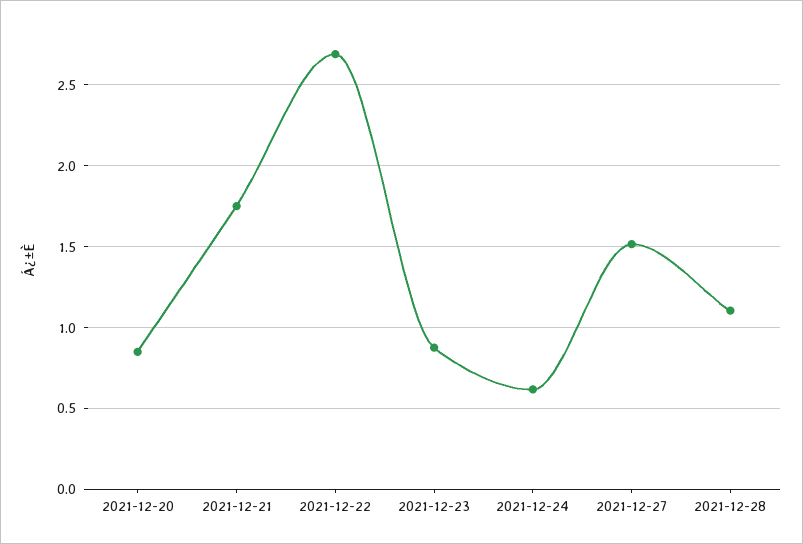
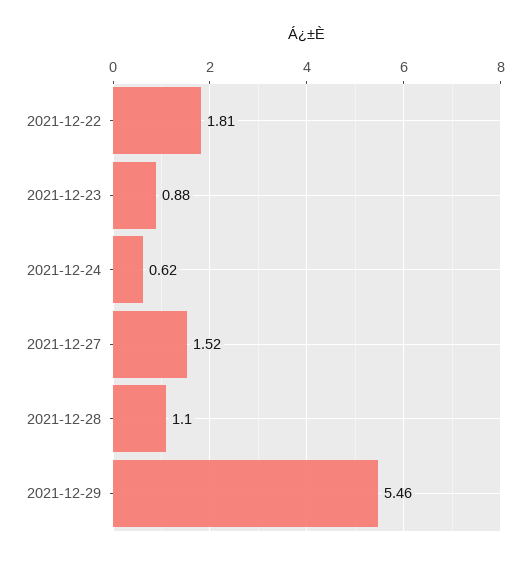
2021-12-20: 0.85 -> none
2021-12-21: 1.75 -> none
2021-12-22: 2.7 -> 1.81
2021-12-29: none -> 5.46

